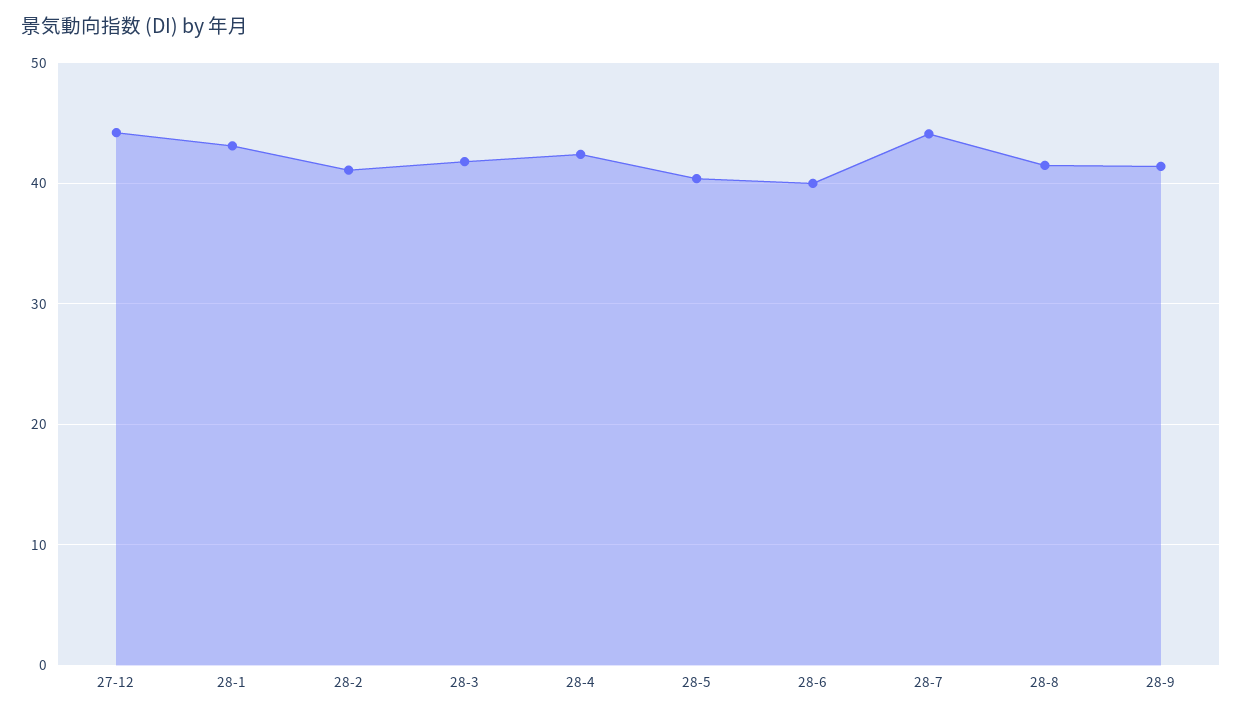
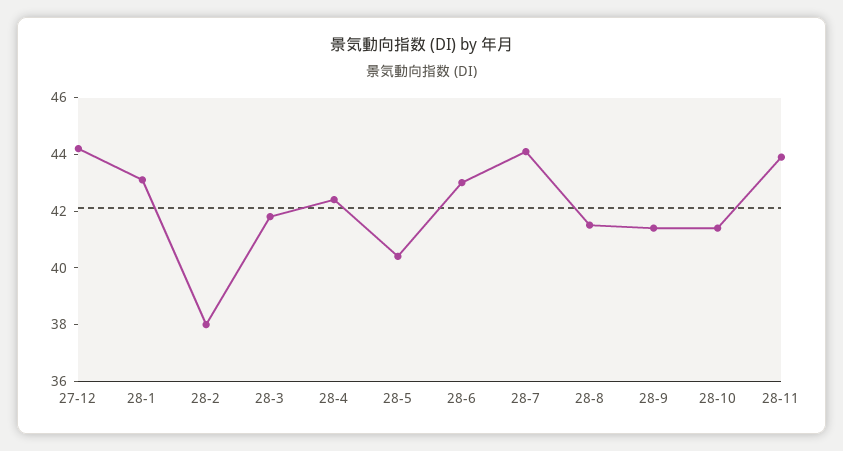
28-2: 41 -> 38
28-6: 40 -> 43
28-10: none -> 41.5
28-11: none -> 44

